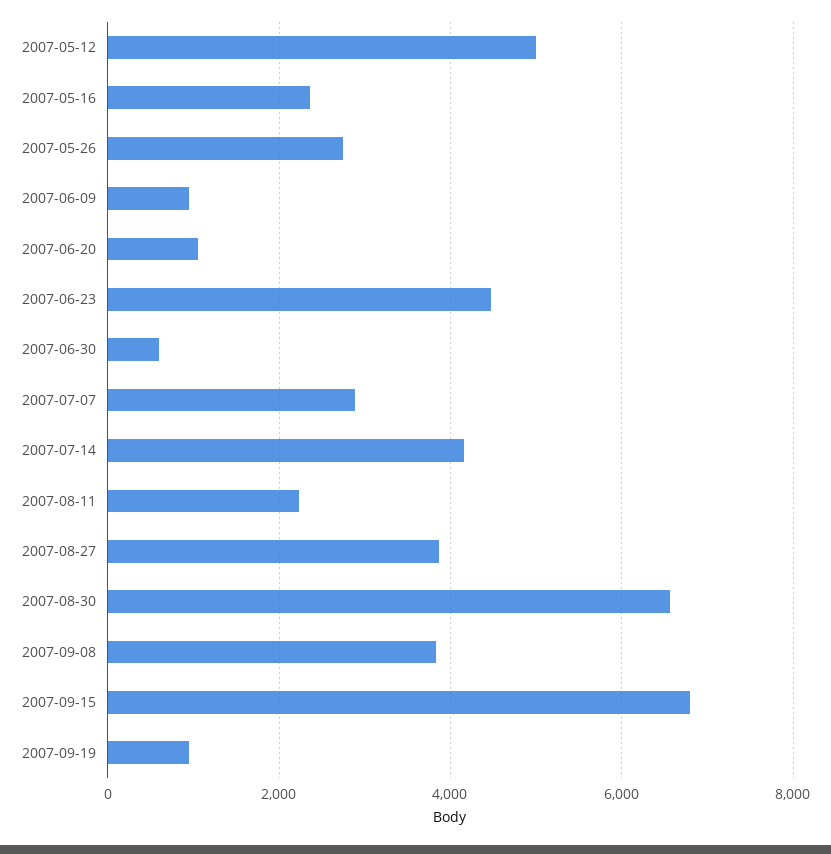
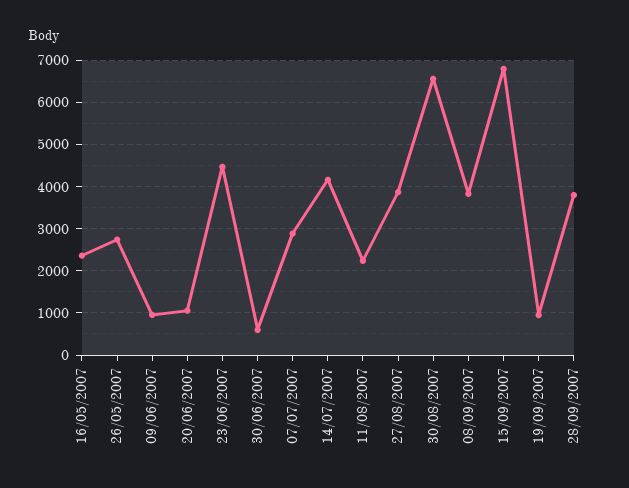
2007-05-12: 5000 -> none
28/09/2007: none -> 3800

